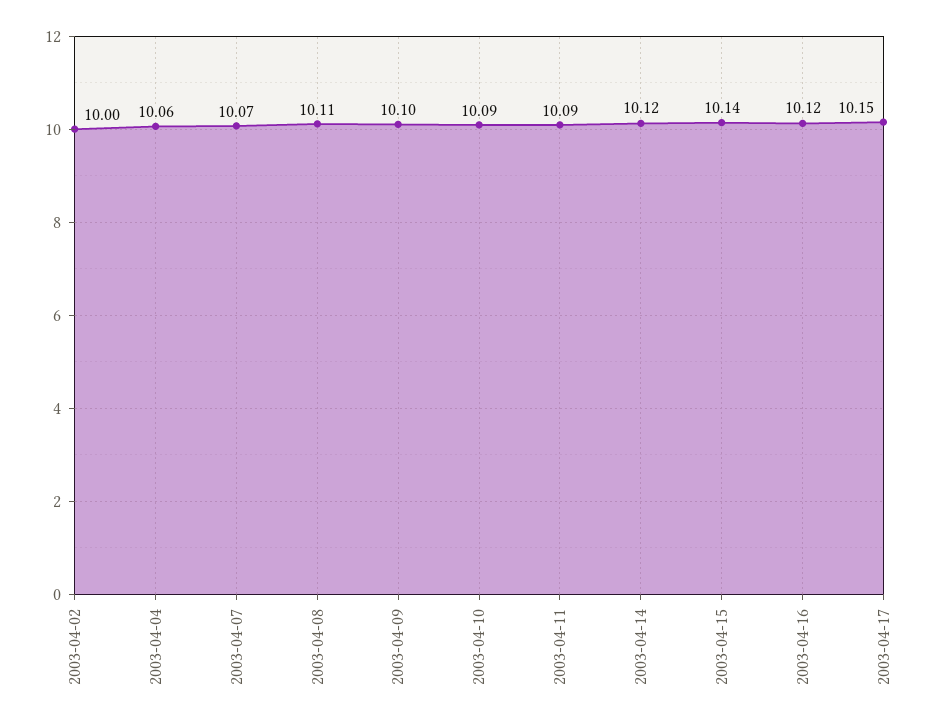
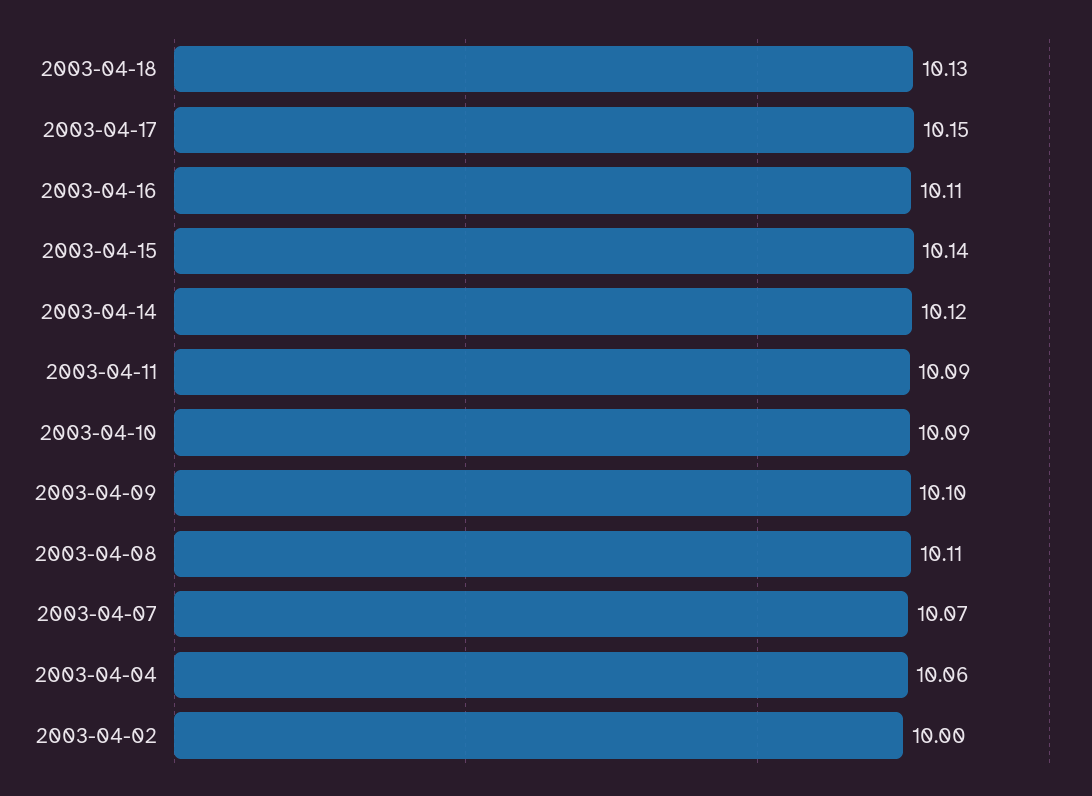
2003-04-16: 10.12 -> 10.11
2003-04-18: none -> 10.13

